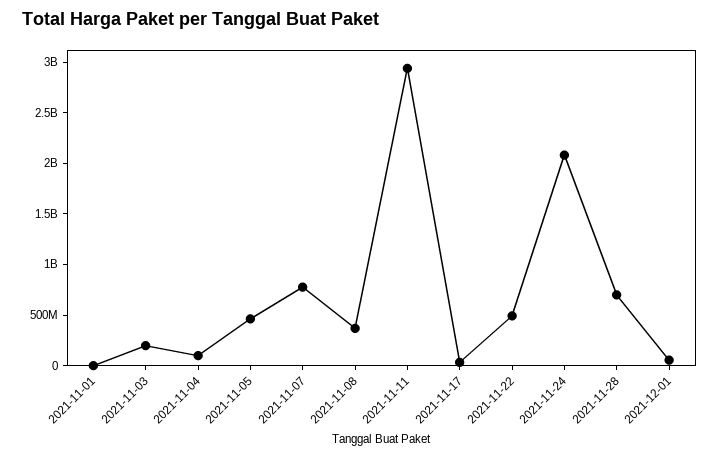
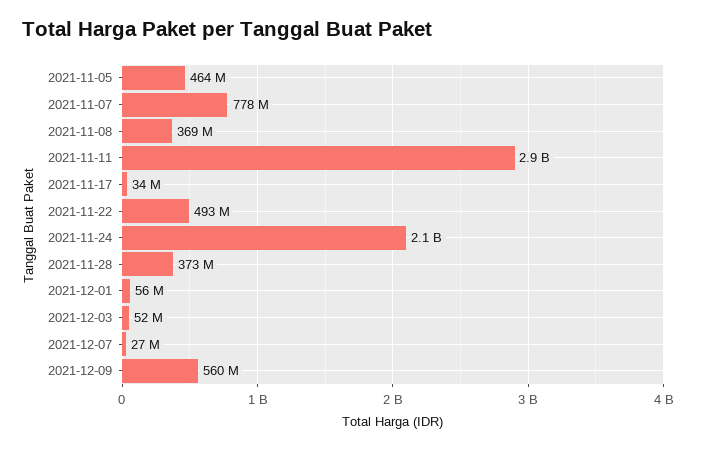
2021-11-01: 0 -> none
2021-11-03: 200000000 -> none
2021-11-04: 100000000 -> none
2021-11-28: 700000000 -> 373000000
2021-12-03: none -> 52000000
2021-12-07: none -> 27000000
2021-12-09: none -> 560000000

